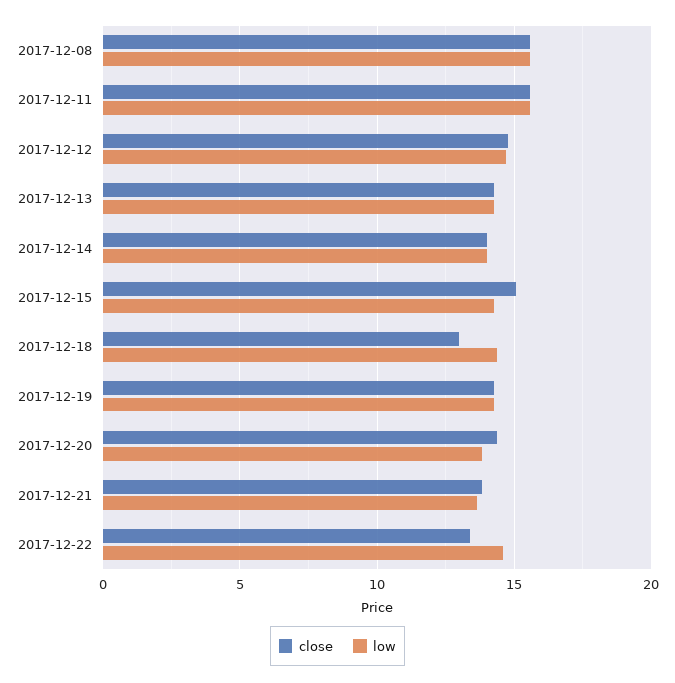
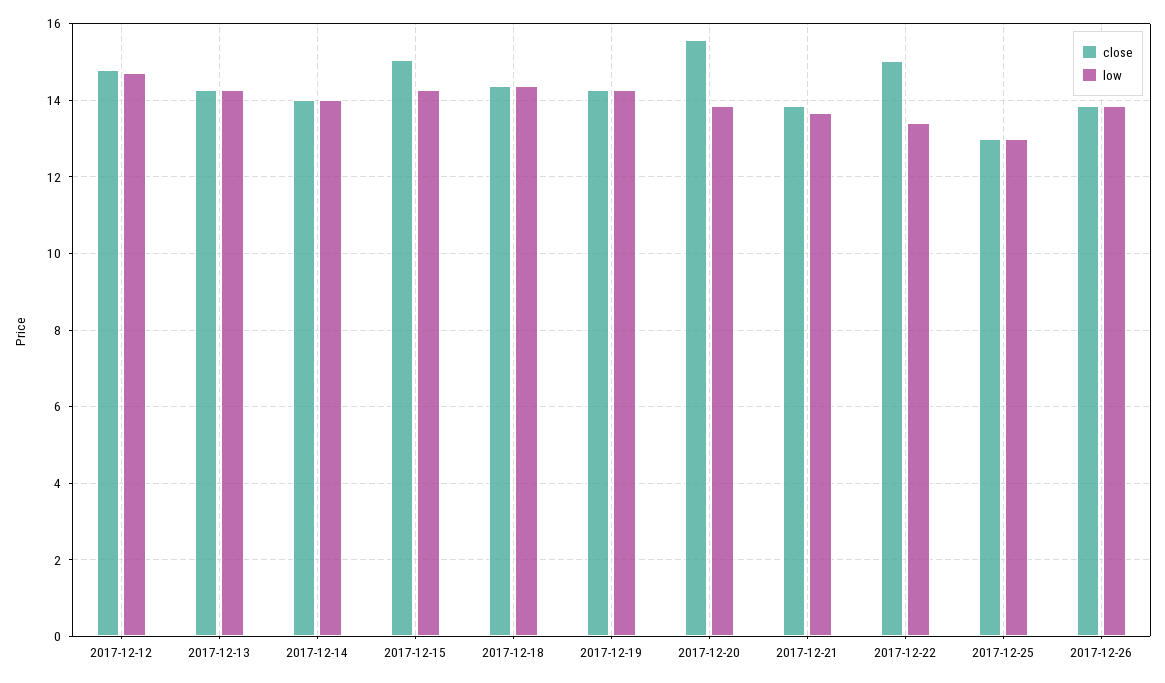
close, 2017-12-08: 15.5 -> none
low, 2017-12-08: 15.5 -> none
close, 2017-12-11: 15.5 -> none
low, 2017-12-11: 15.5 -> none
close, 2017-12-18: 13 -> 14.4
close, 2017-12-20: 14.5 -> 15.6
close, 2017-12-22: 13.5 -> 15
low, 2017-12-22: 14.5 -> 13.4
close, 2017-12-25: none -> 13
low, 2017-12-25: none -> 13
close, 2017-12-26: none -> 13.8
low, 2017-12-26: none -> 13.8

